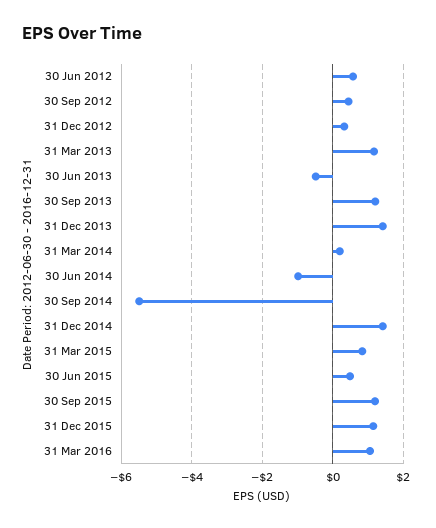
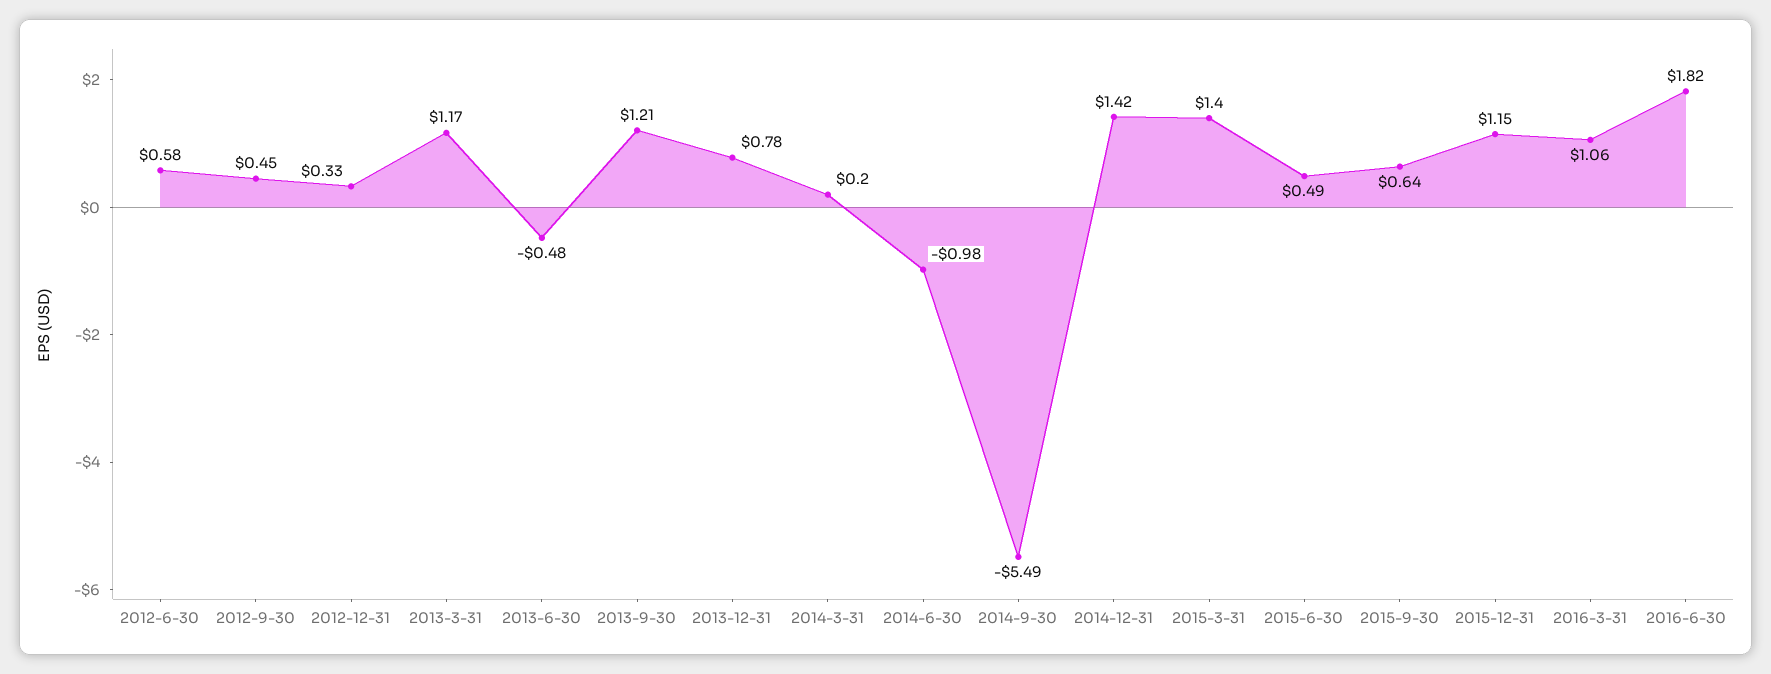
31 Dec 2013: 1.4 -> 0.78
31 Mar 2015: 0.8 -> 1.4
30 Sep 2015: 1.2 -> 0.64
2016-6-30: none -> 1.82

